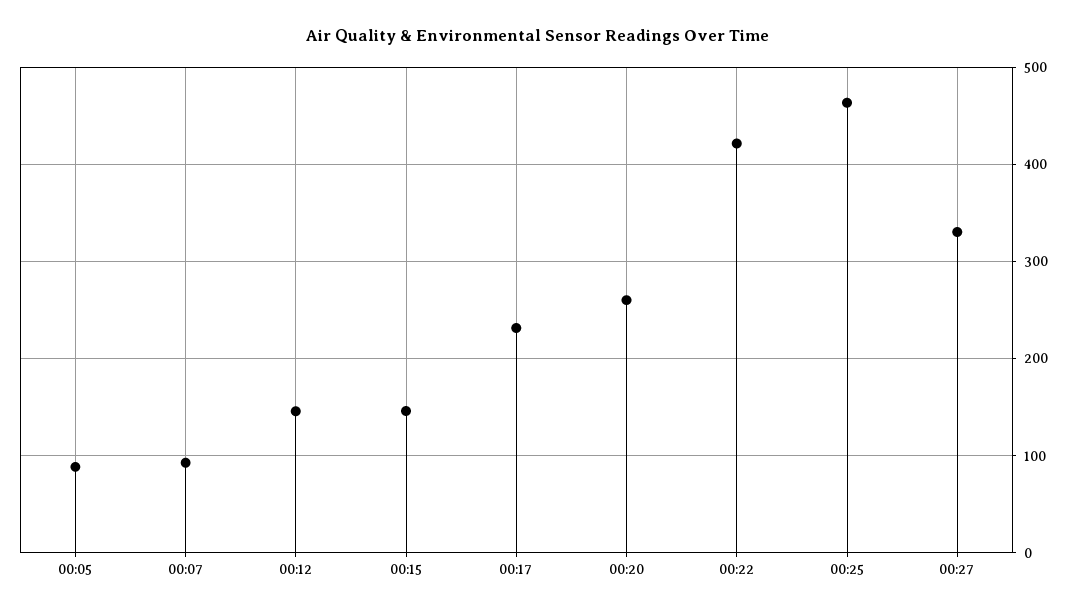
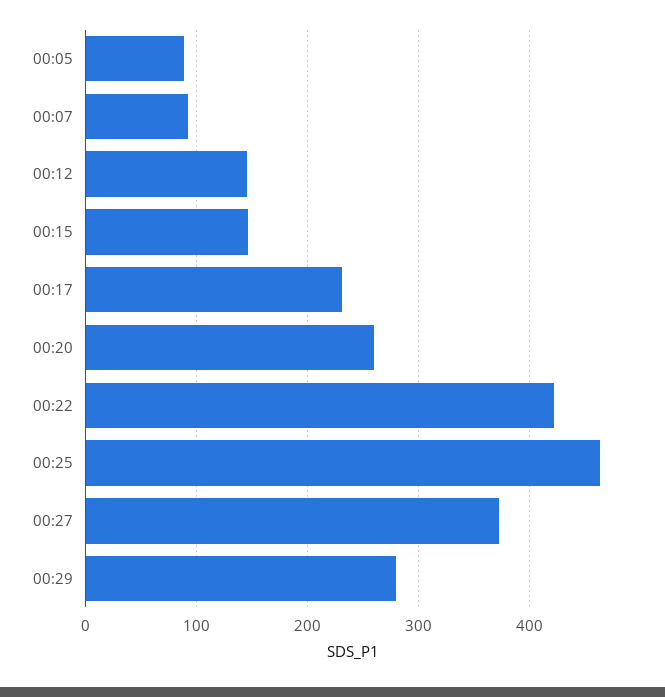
00:27: 330 -> 370
00:29: none -> 280

